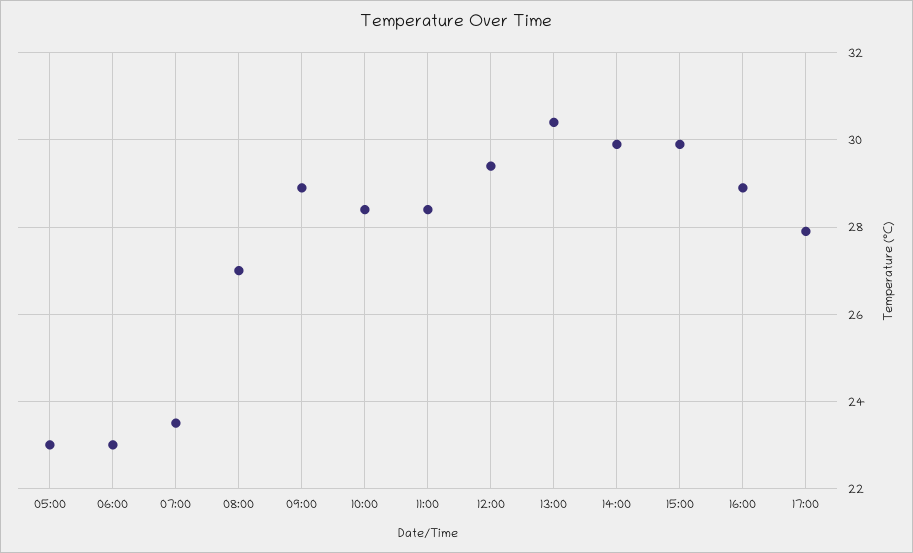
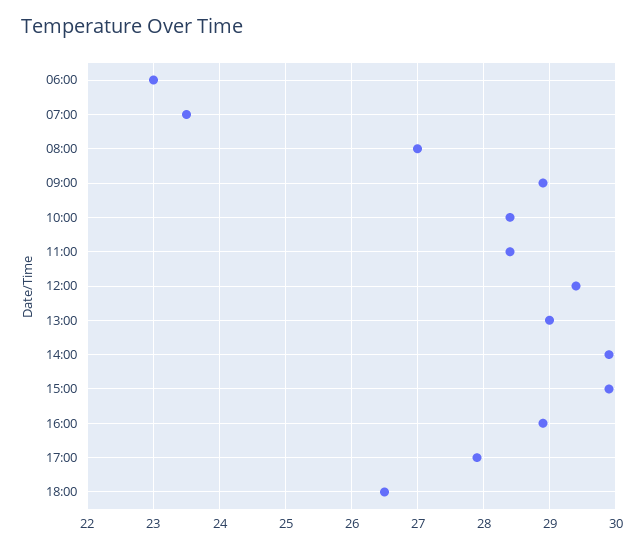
05:00: 23 -> none
13:00: 30.5 -> 29
18:00: none -> 26.5

